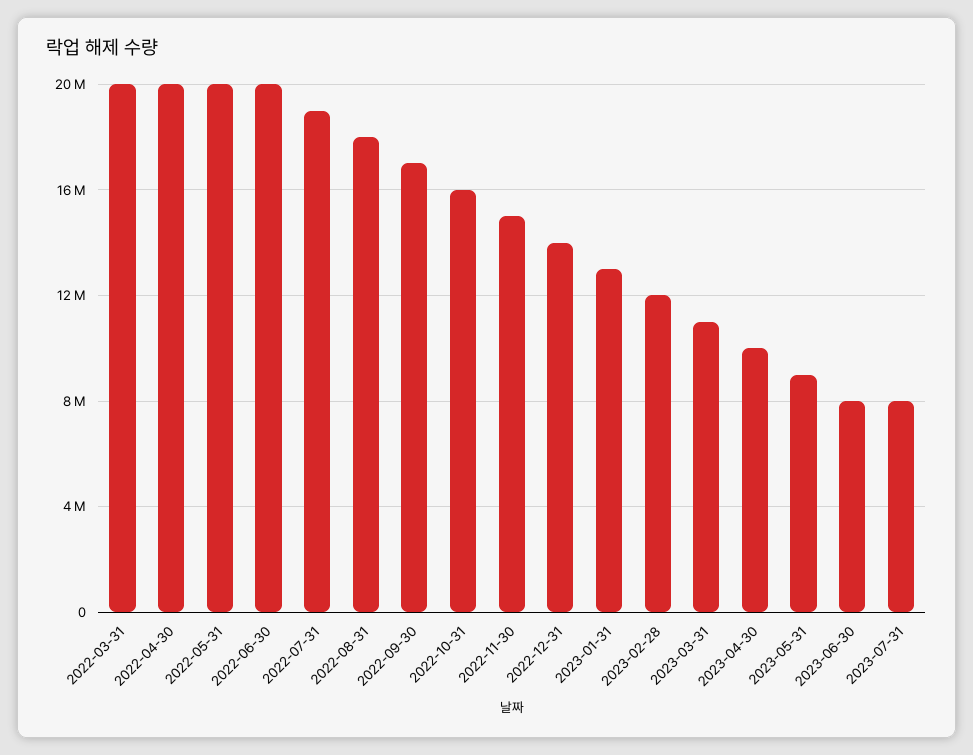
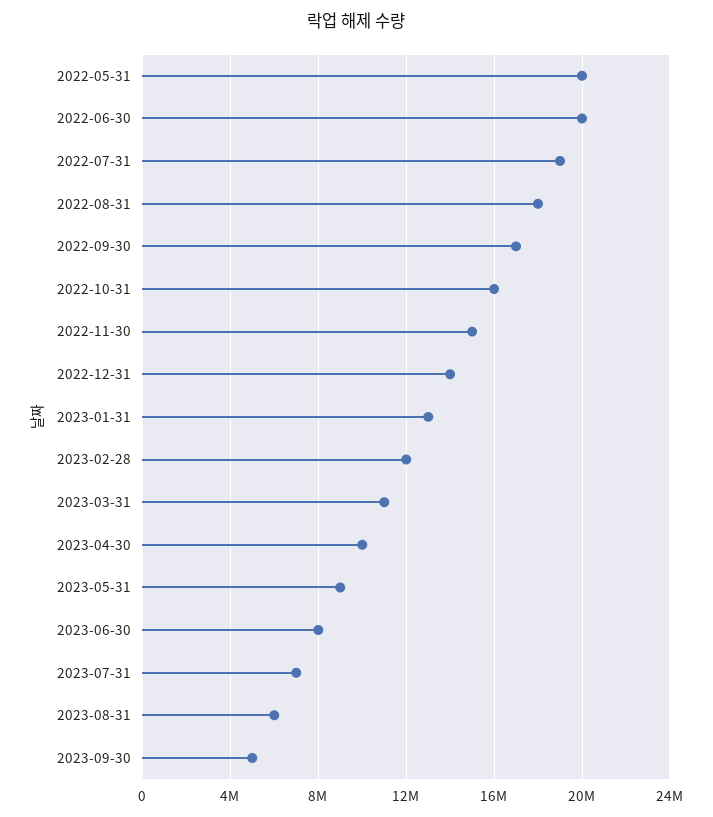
2022-03-31: 20000000 -> none
2022-04-30: 20000000 -> none
2023-07-31: 8000000 -> 7000000
2023-08-31: none -> 6000000
2023-09-30: none -> 5000000

